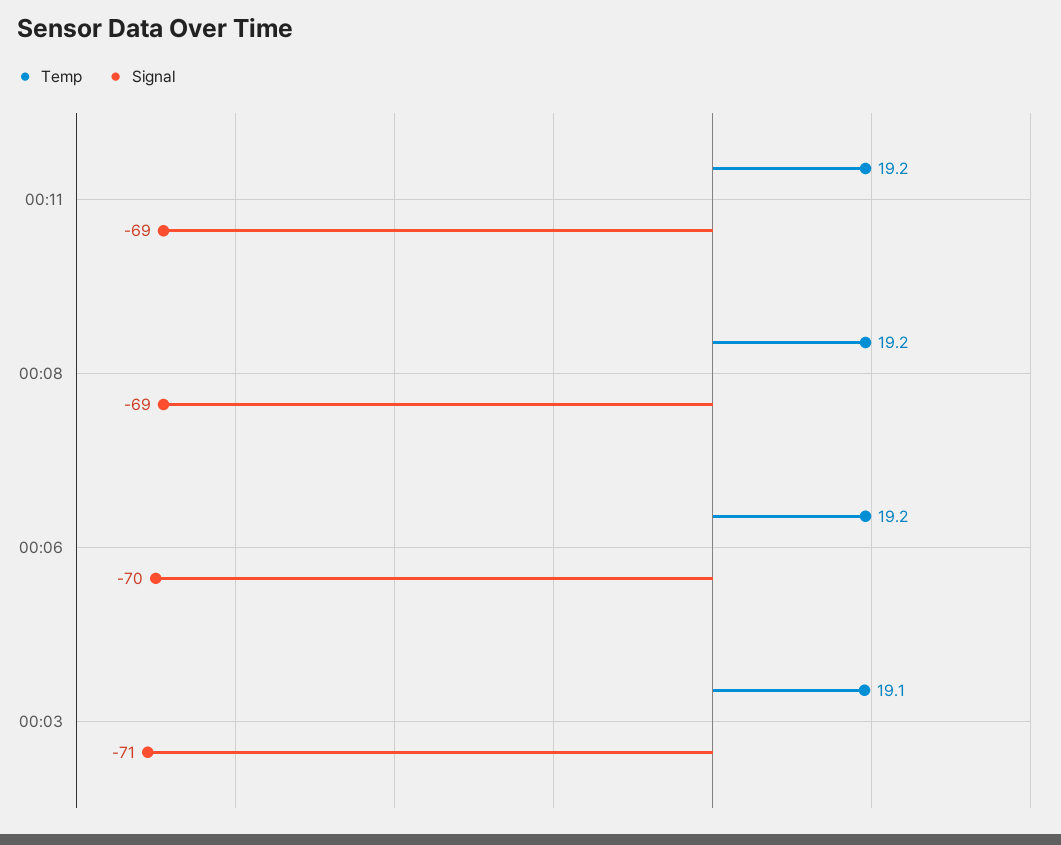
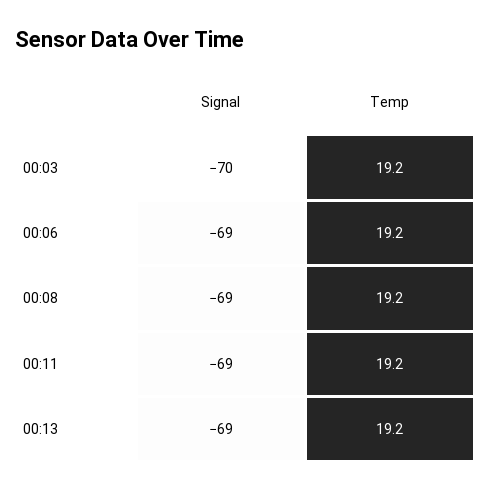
Signal, 00:06: -70 -> -69
Temp, 00:03: 19.1 -> 19.2
Signal, 00:03: -71 -> -70
Signal, 00:13: none -> -69
Temp, 00:13: none -> 19.2

